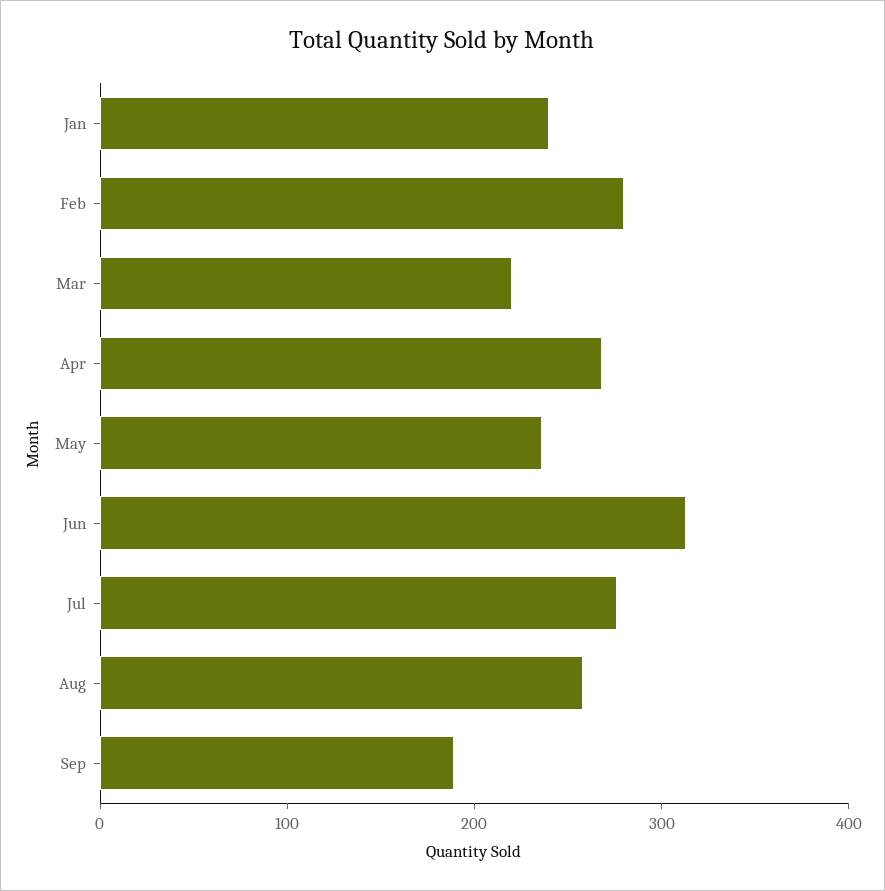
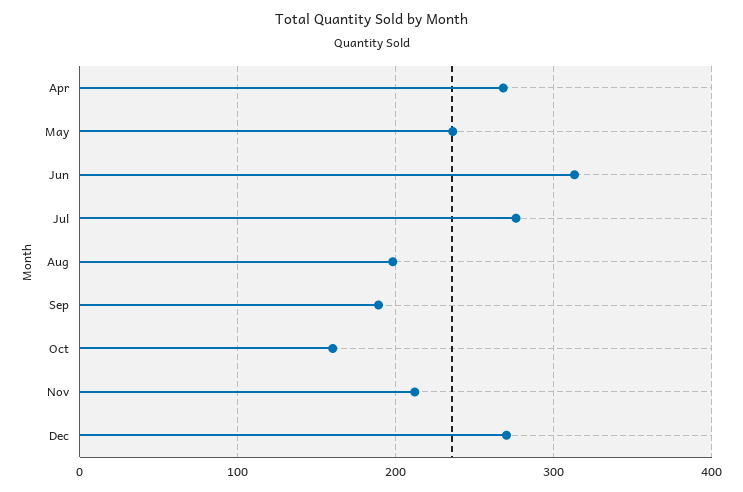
Jan: 240 -> none
Feb: 280 -> none
Mar: 220 -> none
Aug: 260 -> 200
Oct: none -> 160
Nov: none -> 210
Dec: none -> 270

